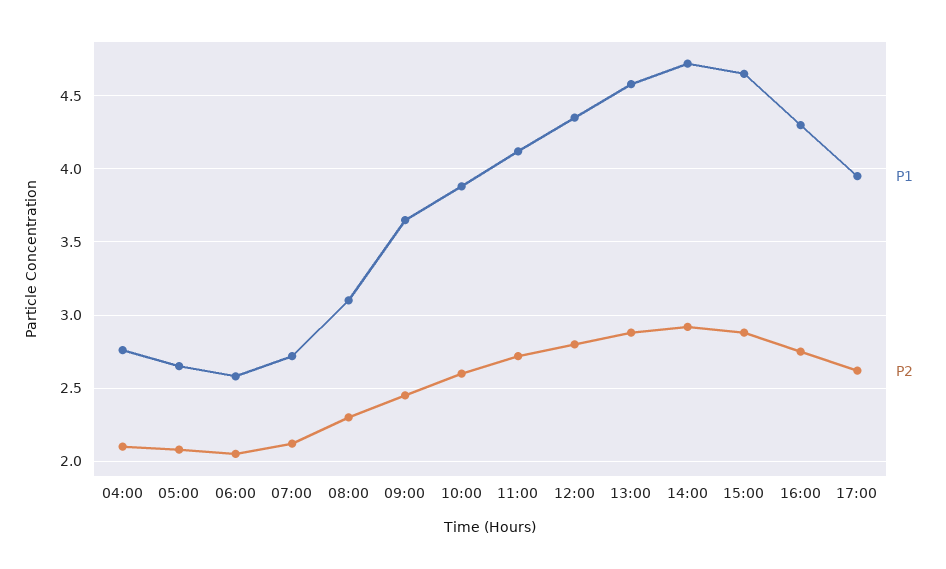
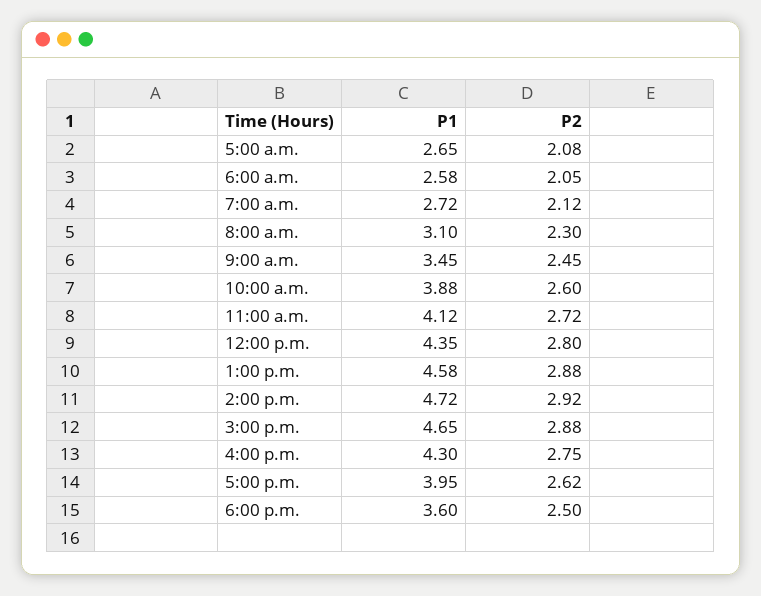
P1, 04:00: 2.75 -> none
P2, 04:00: 2.1 -> none
P1, 09:00: 3.65 -> 3.45
P1, 6:00 p.m.: none -> 3.6
P2, 6:00 p.m.: none -> 2.5

